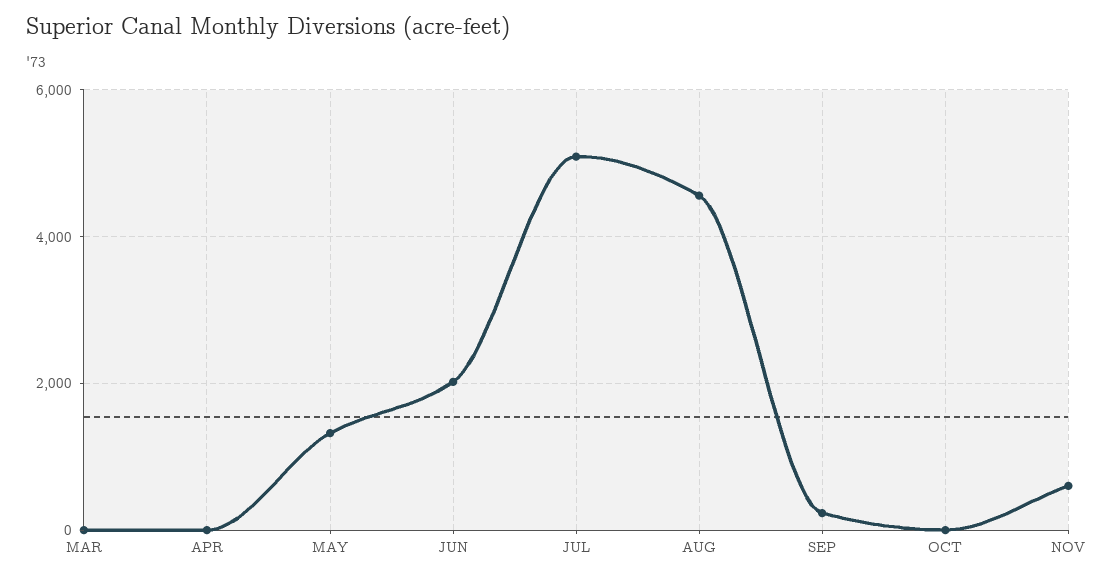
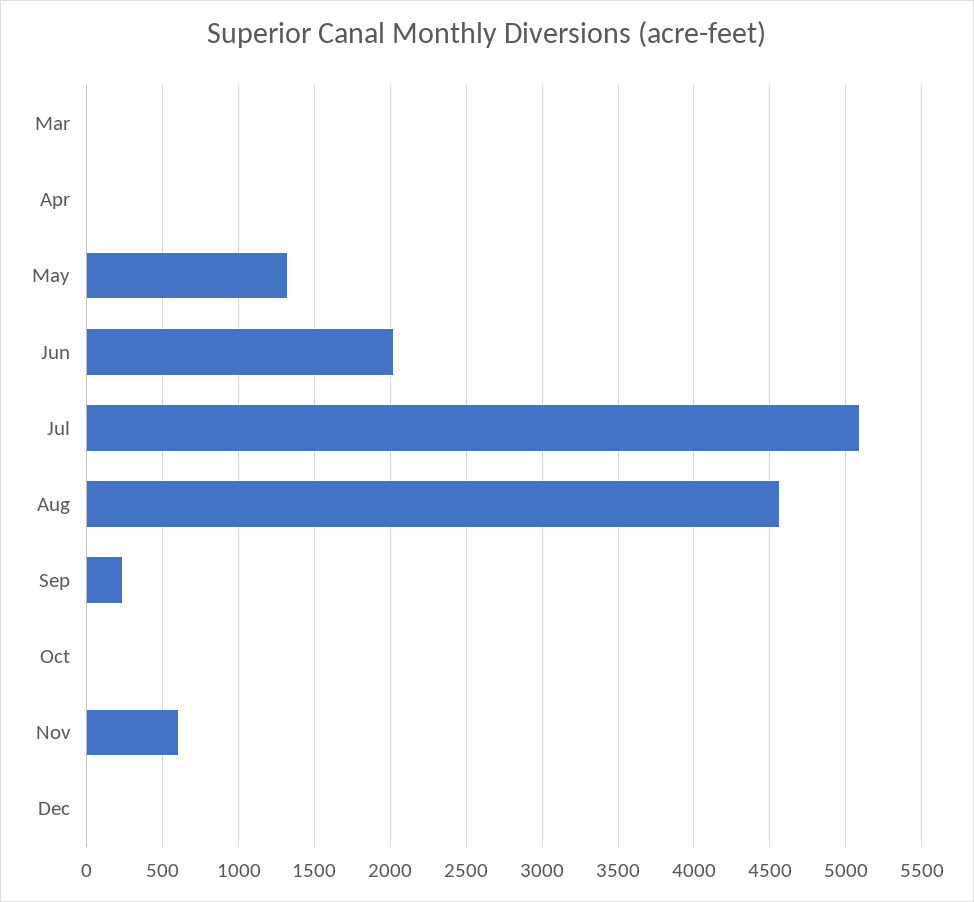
Dec: none -> 0

